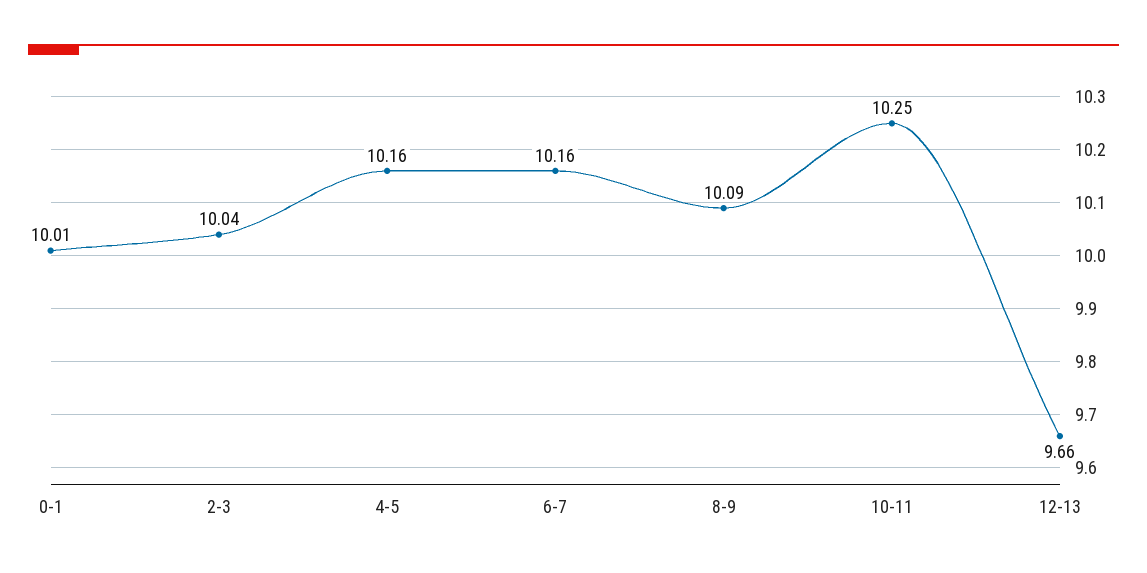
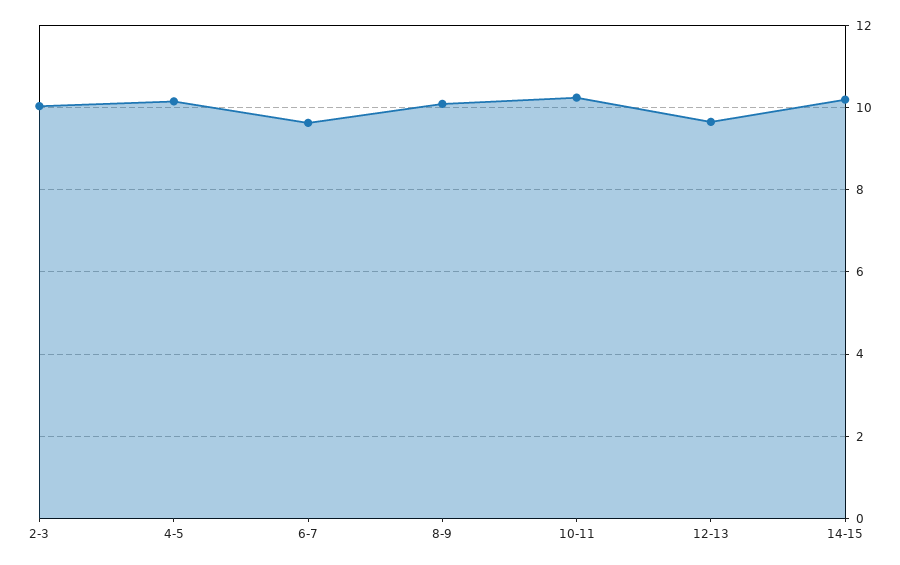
0-1: 10.01 -> none
6-7: 10.16 -> 9.6
14-15: none -> 10.2

